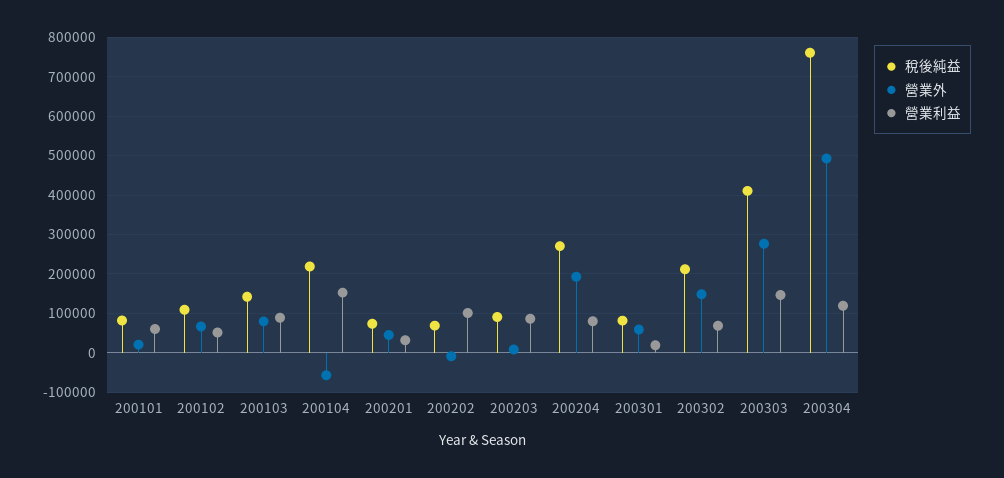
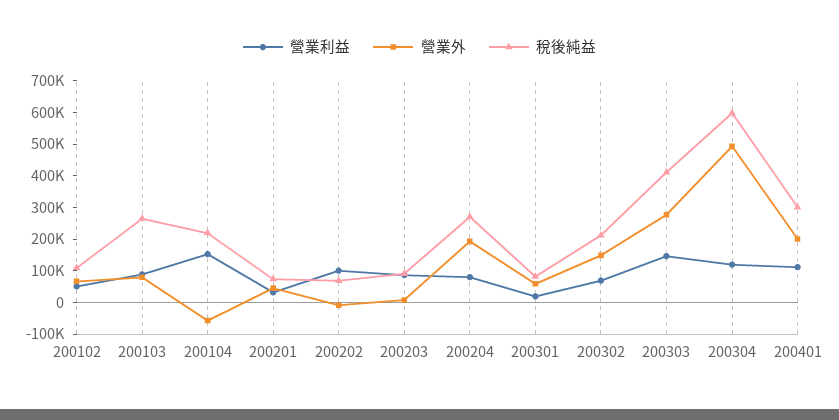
稅後純益, 200101: 80000 -> none
營業外, 200101: 20000 -> none
營業利益, 200101: 60000 -> none
稅後純益, 200103: 140000 -> 250000
稅後純益, 200304: 760000 -> 600000
營業利益, 200401: none -> 100000
營業外, 200401: none -> 200000
稅後純益, 200401: none -> 300000

